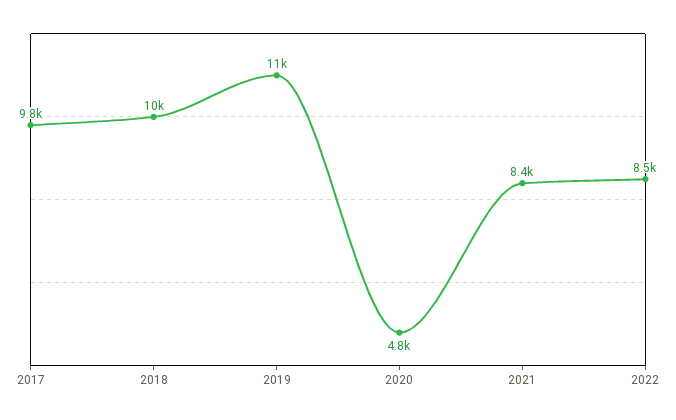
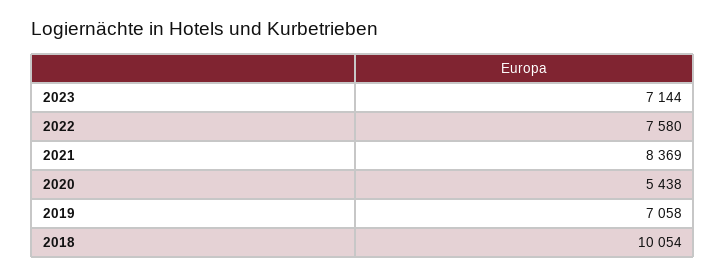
2017: 9800 -> none
2019: 11000 -> 7058
2020: 4800 -> 5438
2022: 8500 -> 7580
2023: none -> 7144

